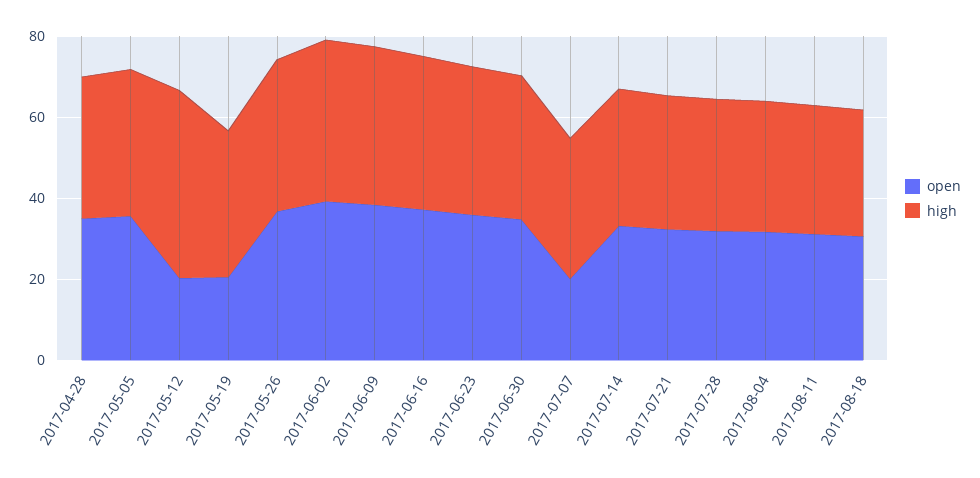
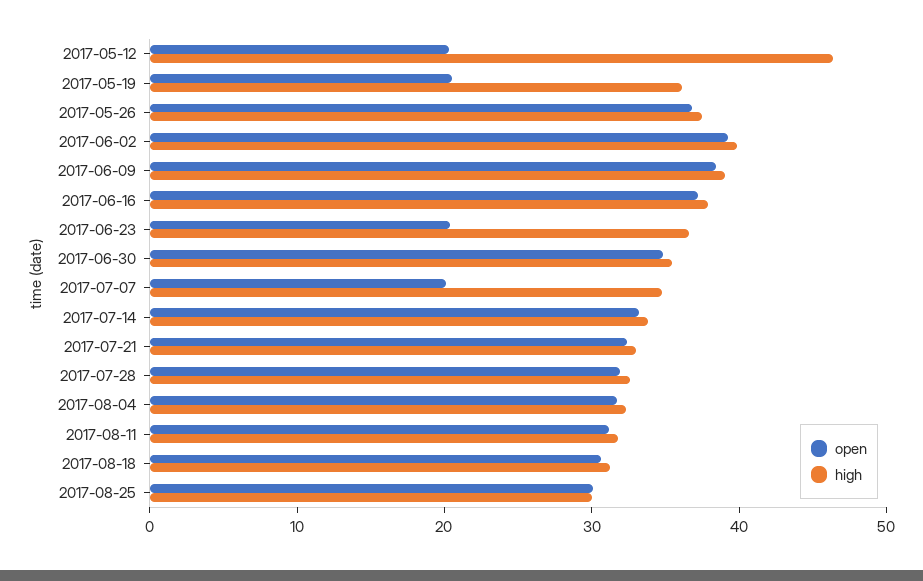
open, 2017-04-28: 35 -> none
high, 2017-04-28: 35 -> none
open, 2017-05-05: 35 -> none
high, 2017-05-05: 35 -> none
open, 2017-06-23: 35 -> 20
open, 2017-08-25: none -> 30
high, 2017-08-25: none -> 30

